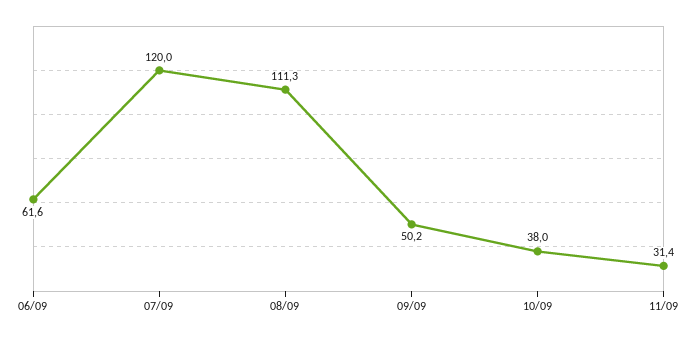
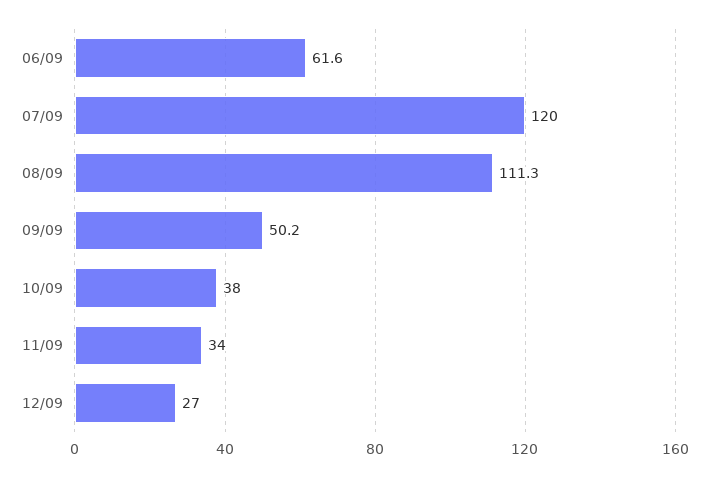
11/09: 31.4 -> 34
12/09: none -> 27

